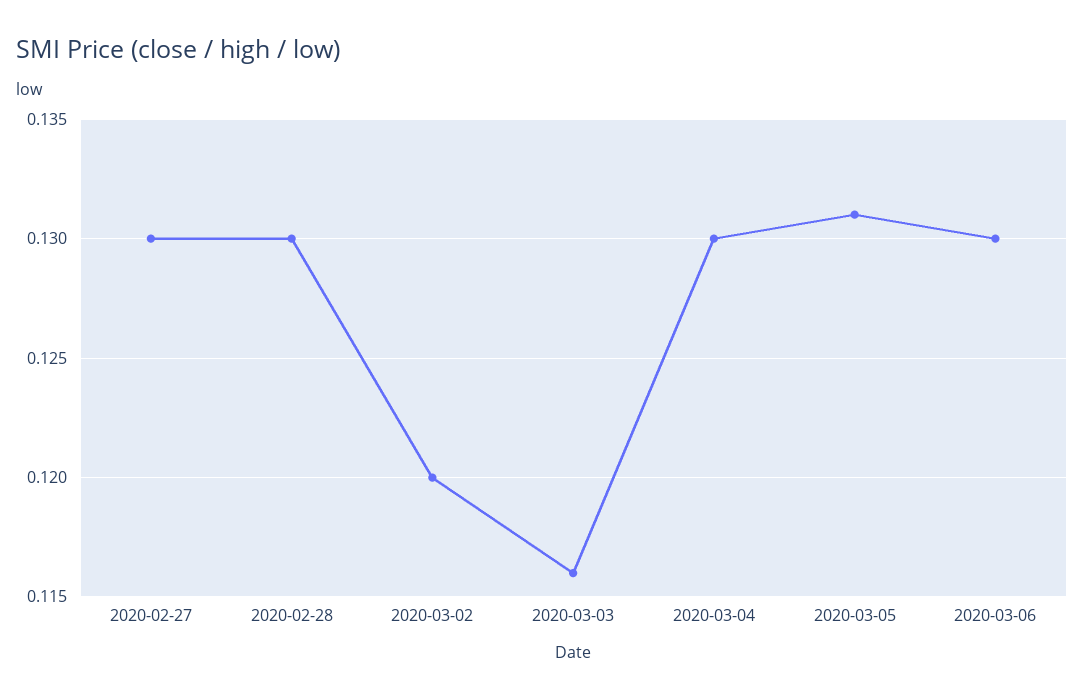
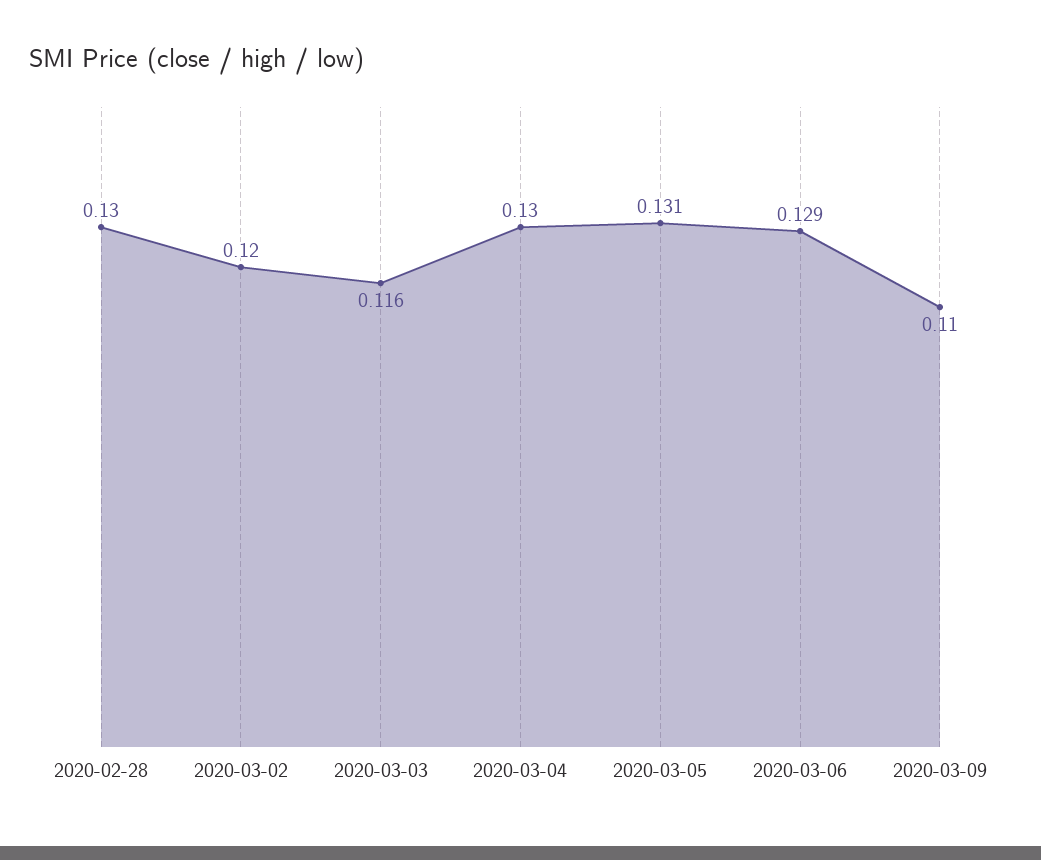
2020-02-27: 0.13 -> none
2020-03-06: 0.13 -> 0.129
2020-03-09: none -> 0.11

